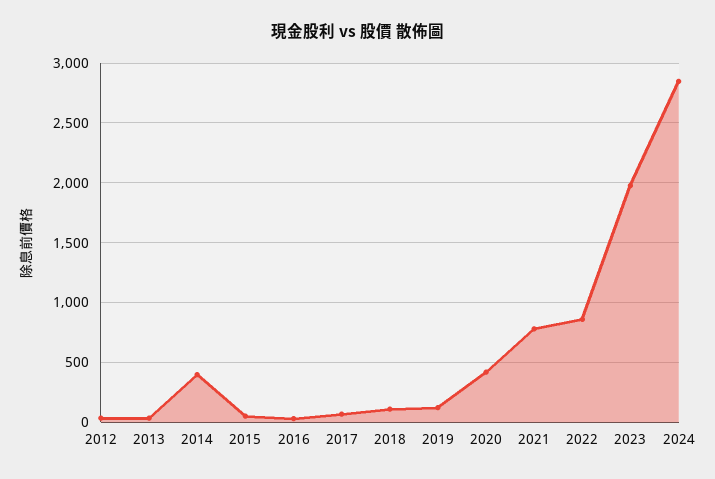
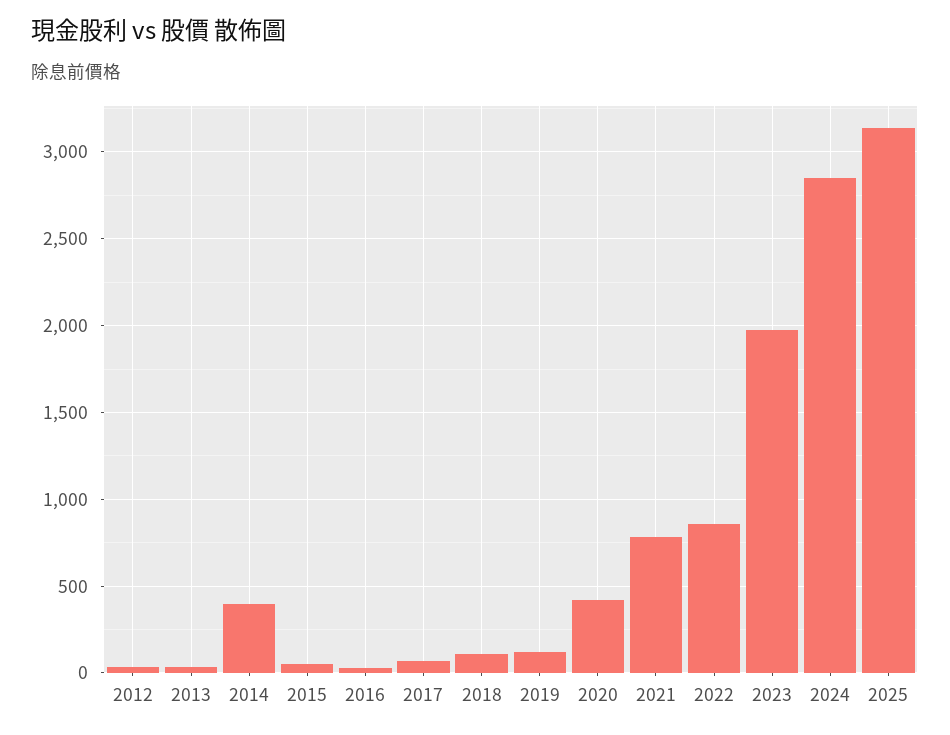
2025: none -> 3150

